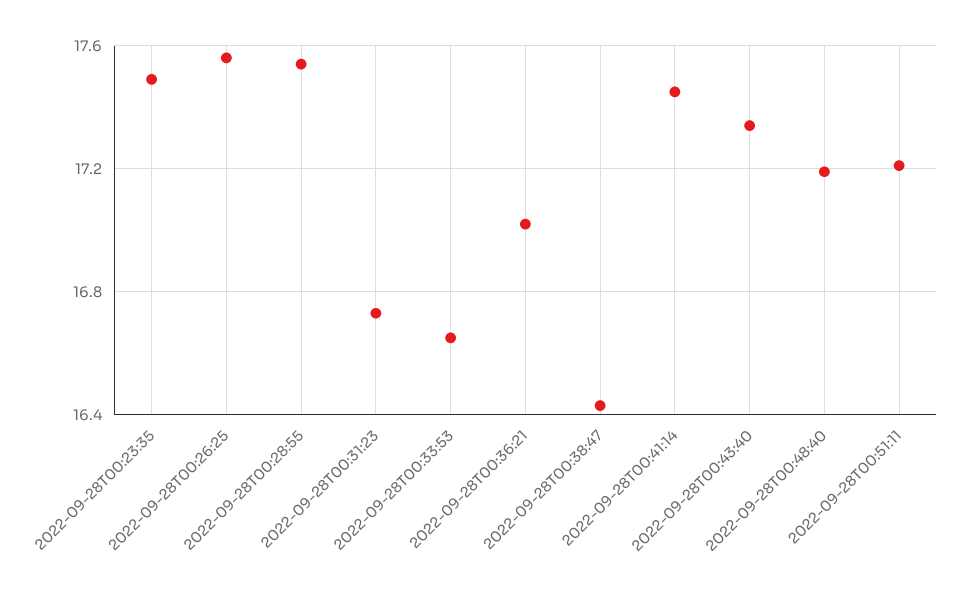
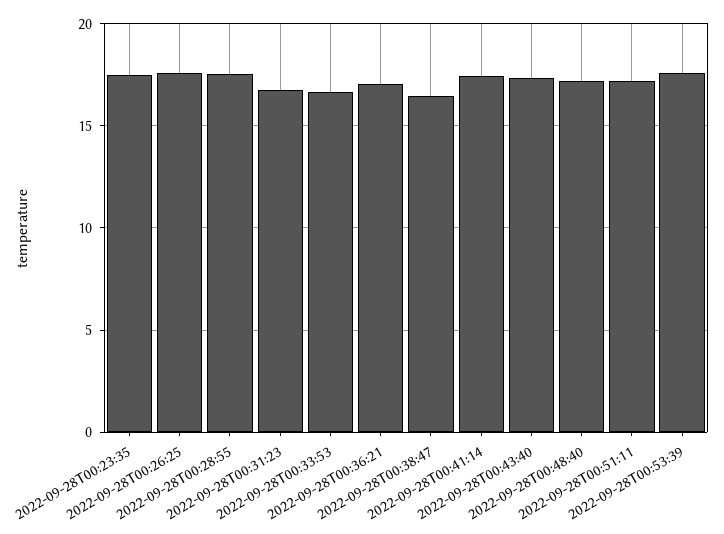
2022-09-28T00:53:39: none -> 17.5

